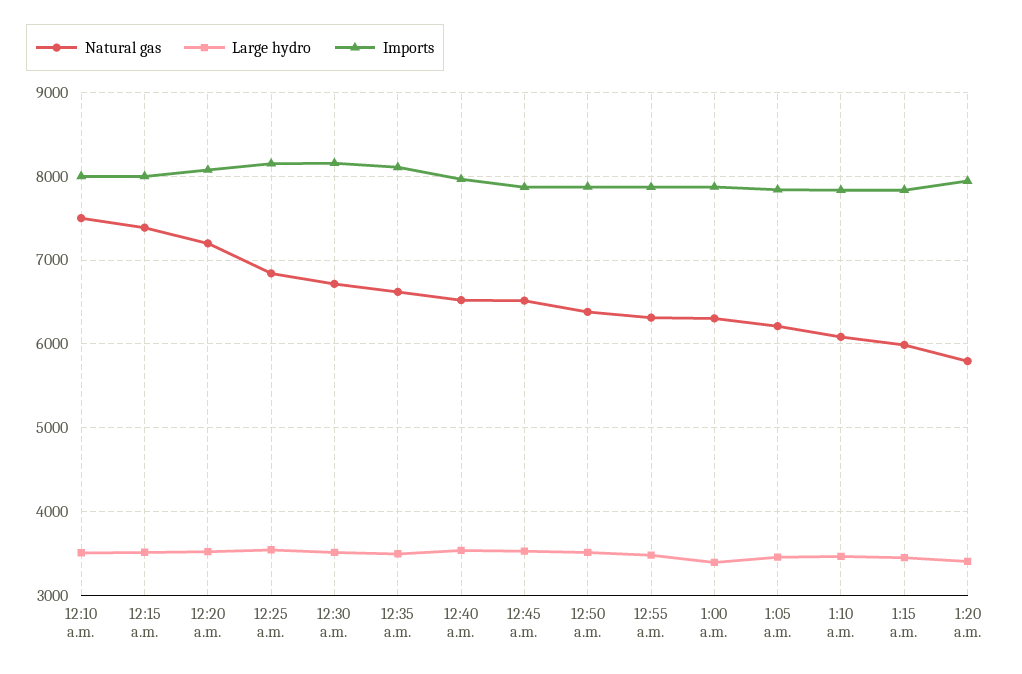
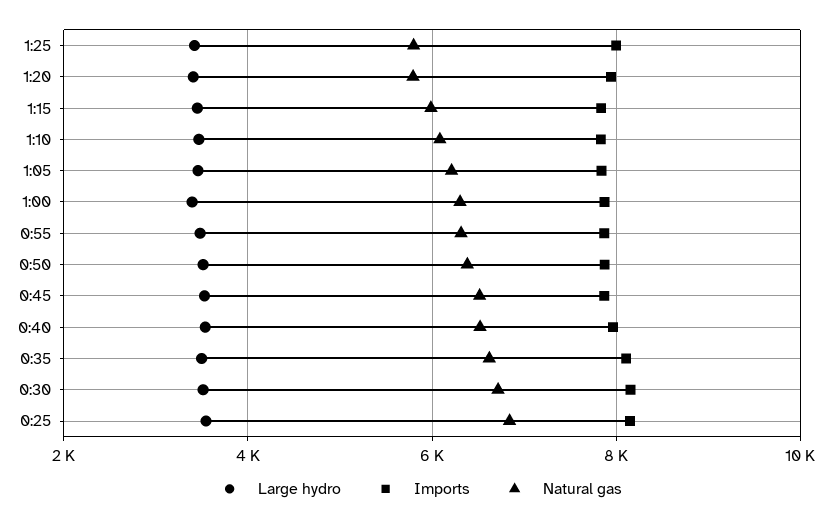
Natural gas, 12:10 a.m.: 7500 -> none
Large hydro, 12:10 a.m.: 3500 -> none
Imports, 12:10 a.m.: 8000 -> none
Natural gas, 12:15 a.m.: 7400 -> none
Large hydro, 12:15 a.m.: 3500 -> none
Imports, 12:15 a.m.: 8000 -> none
Natural gas, 12:20 a.m.: 7200 -> none
Large hydro, 12:20 a.m.: 3500 -> none
Imports, 12:20 a.m.: 8100 -> none
Large hydro, 1:25: none -> 3400
Imports, 1:25: none -> 8000
Natural gas, 1:25: none -> 5800

